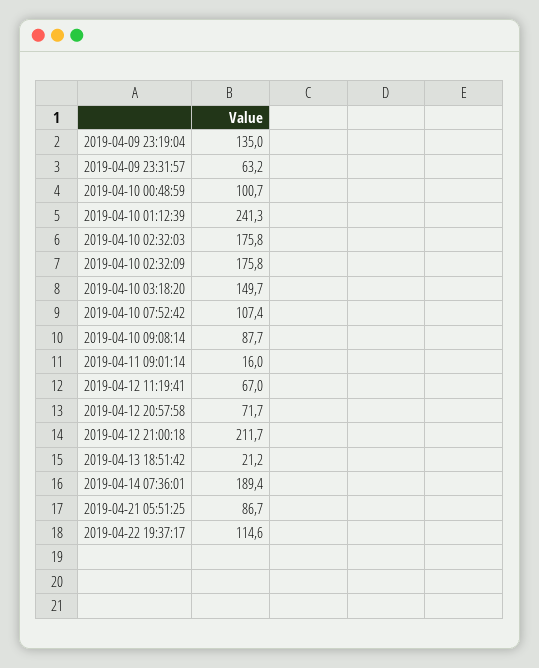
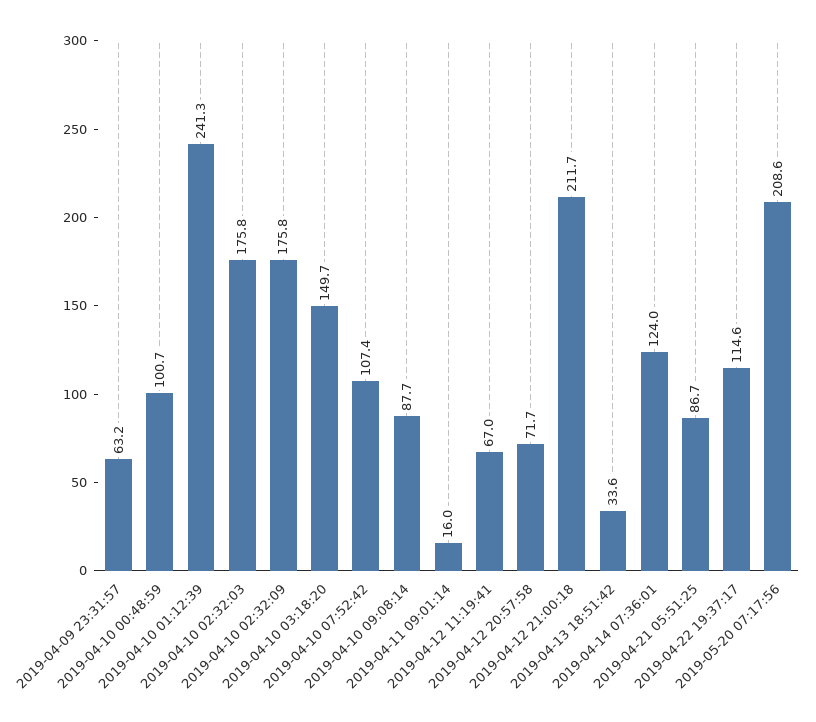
2019-04-09 23:19:04: 135 -> none
2019-04-13 18:51:42: 21.2 -> 33.6
2019-04-14 07:36:01: 189.4 -> 124
2019-05-20 07:17:56: none -> 208.6

